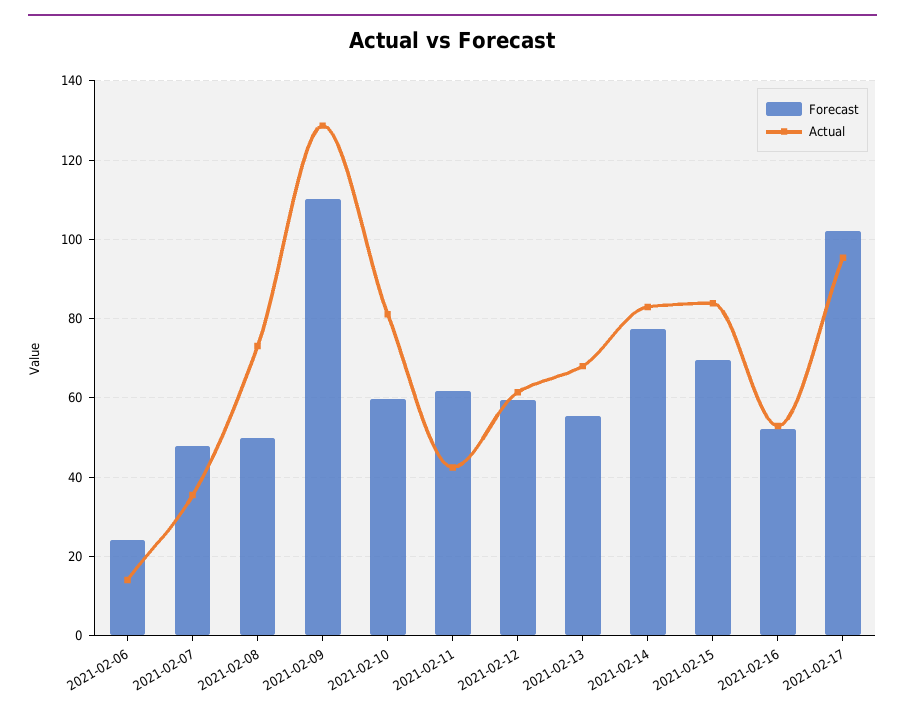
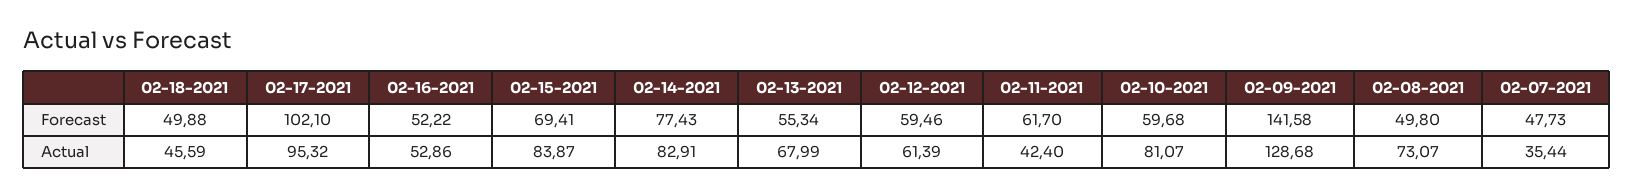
Forecast, 2021-02-06: 24 -> none
Actual, 2021-02-06: 14 -> none
Forecast, 2021-02-09: 110 -> 141.58
Forecast, 02-18-2021: none -> 49.88
Actual, 02-18-2021: none -> 45.59

